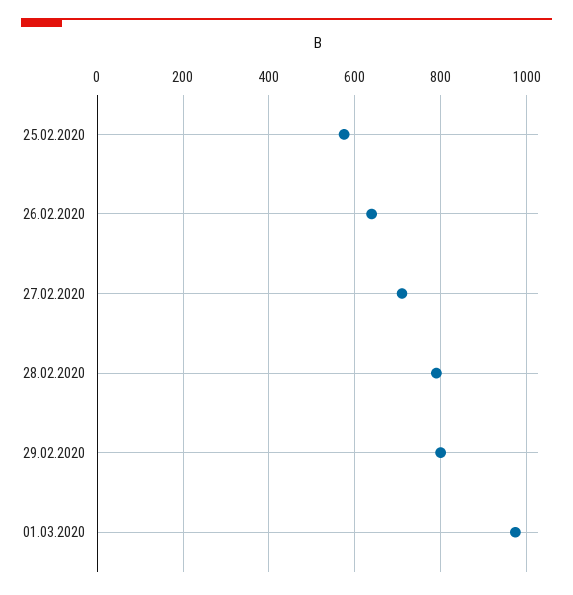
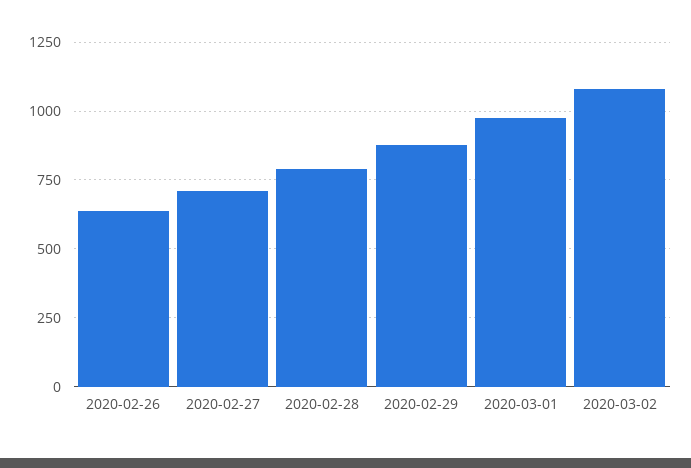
25.02.2020: 580 -> none
29.02.2020: 800 -> 875
2020-03-02: none -> 1075

